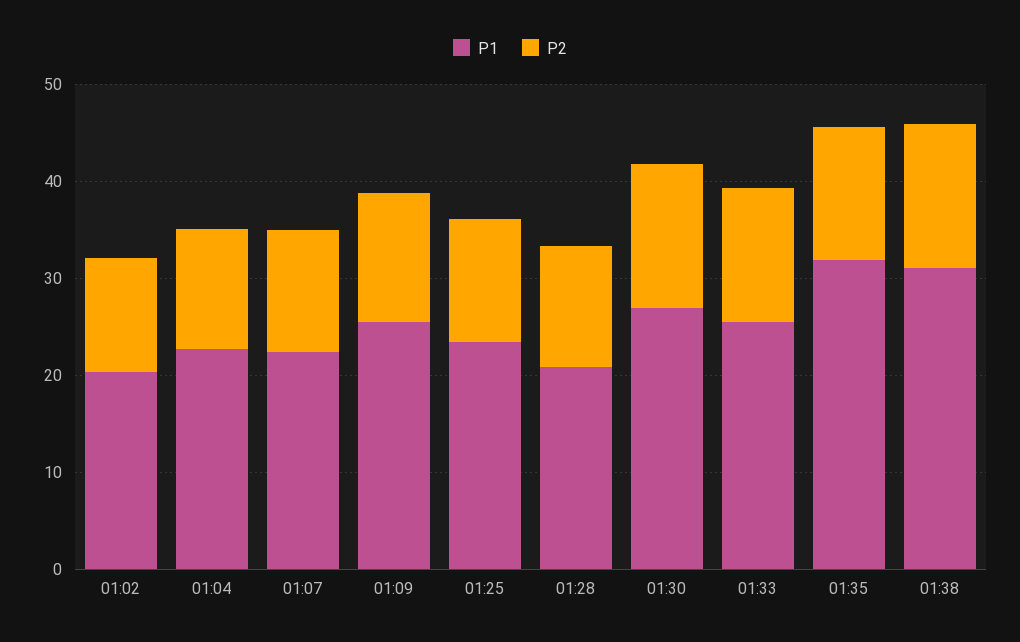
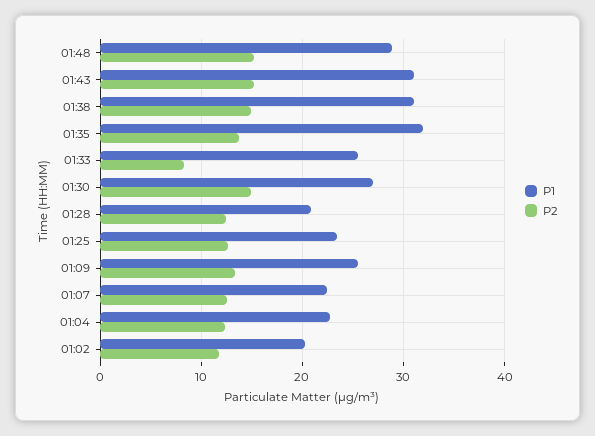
P2, 01:33: 14 -> 8
P1, 01:48: none -> 29
P2, 01:48: none -> 15
P1, 01:43: none -> 31
P2, 01:43: none -> 15

